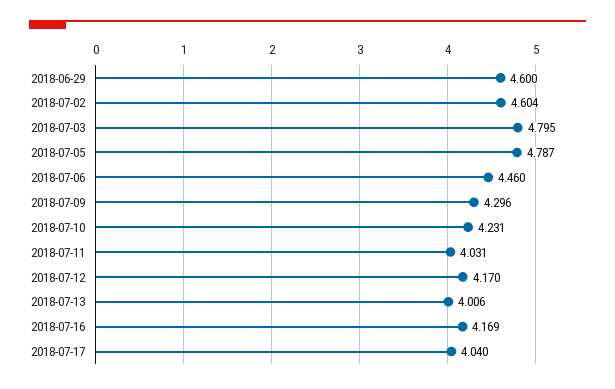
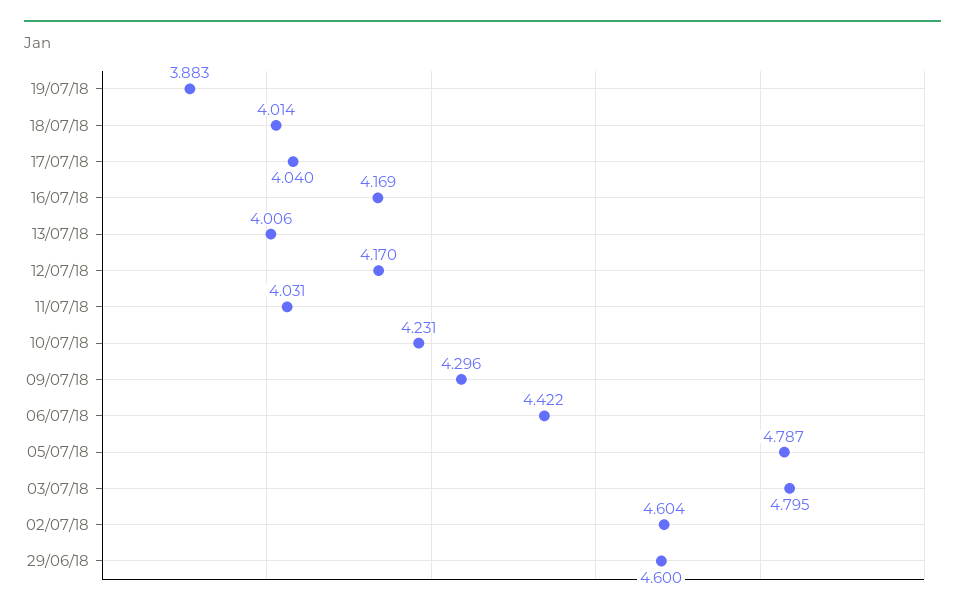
2018-07-06: 4.46 -> 4.422
19/07/18: none -> 3.883
18/07/18: none -> 4.014

